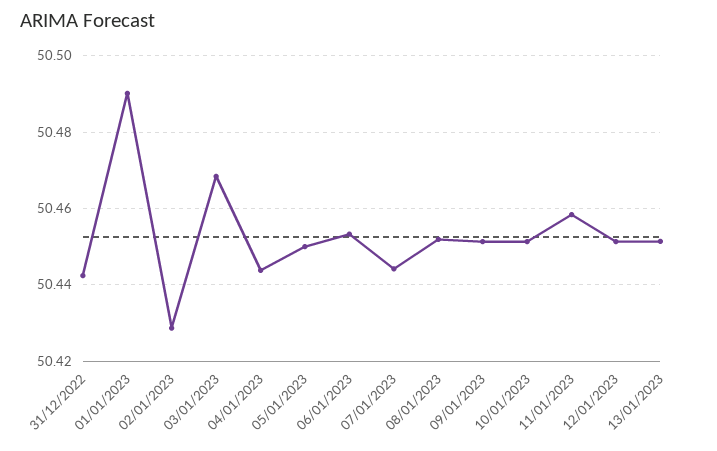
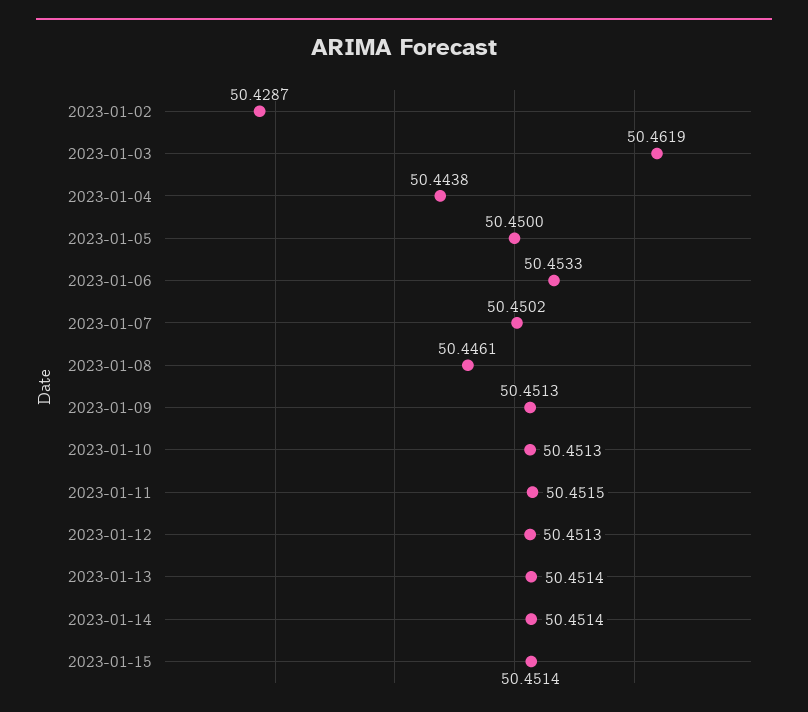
31/12/2022: 50.442 -> none
01/01/2023: 50.49 -> none
03/01/2023: 50.468 -> 50.4619
07/01/2023: 50.444 -> 50.4502
08/01/2023: 50.452 -> 50.4461
11/01/2023: 50.458 -> 50.4515
2023-01-14: none -> 50.4514
2023-01-15: none -> 50.4514

